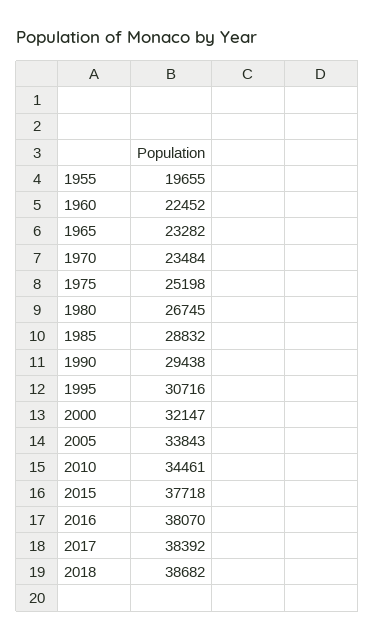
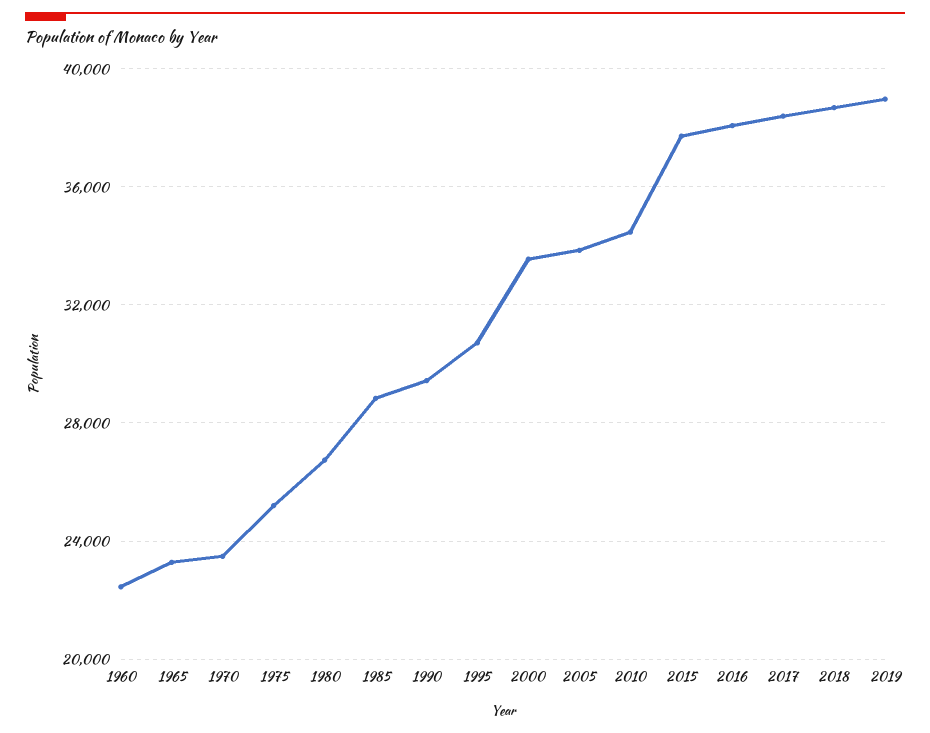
1955: 19655 -> none
2000: 32147 -> 33500
2019: none -> 39000

